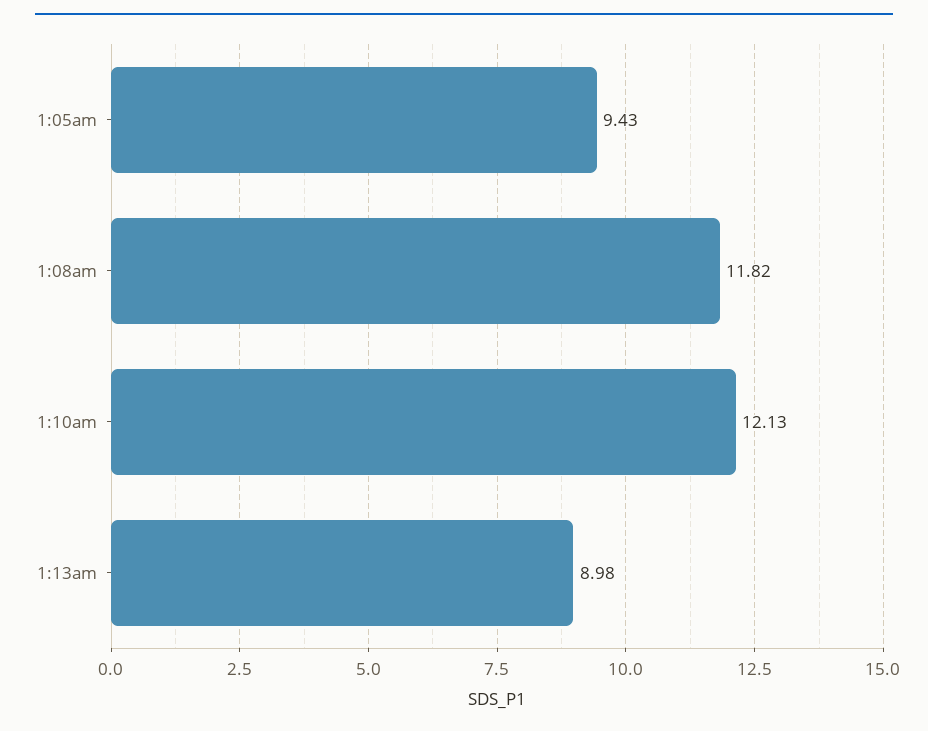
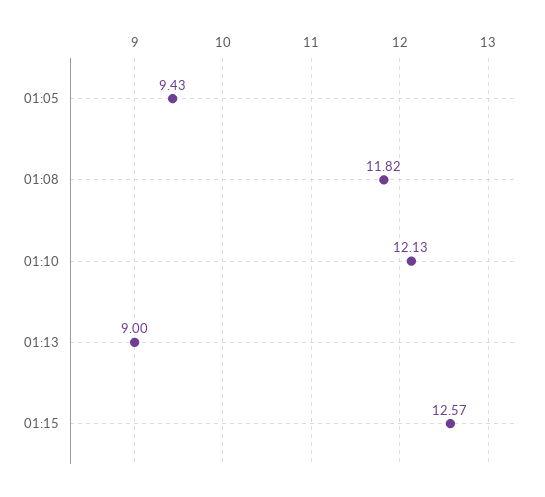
1:13am: 8.98 -> 9
01:15: none -> 12.57

